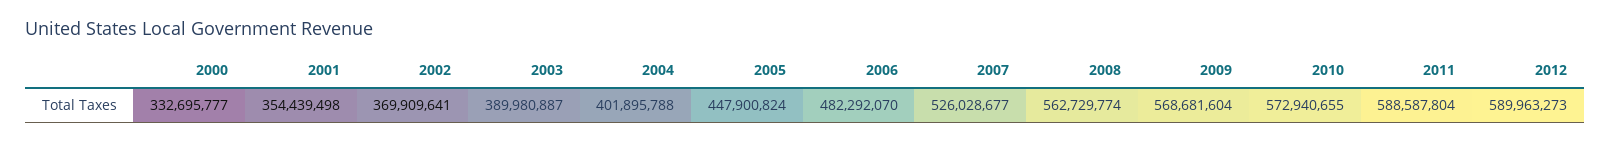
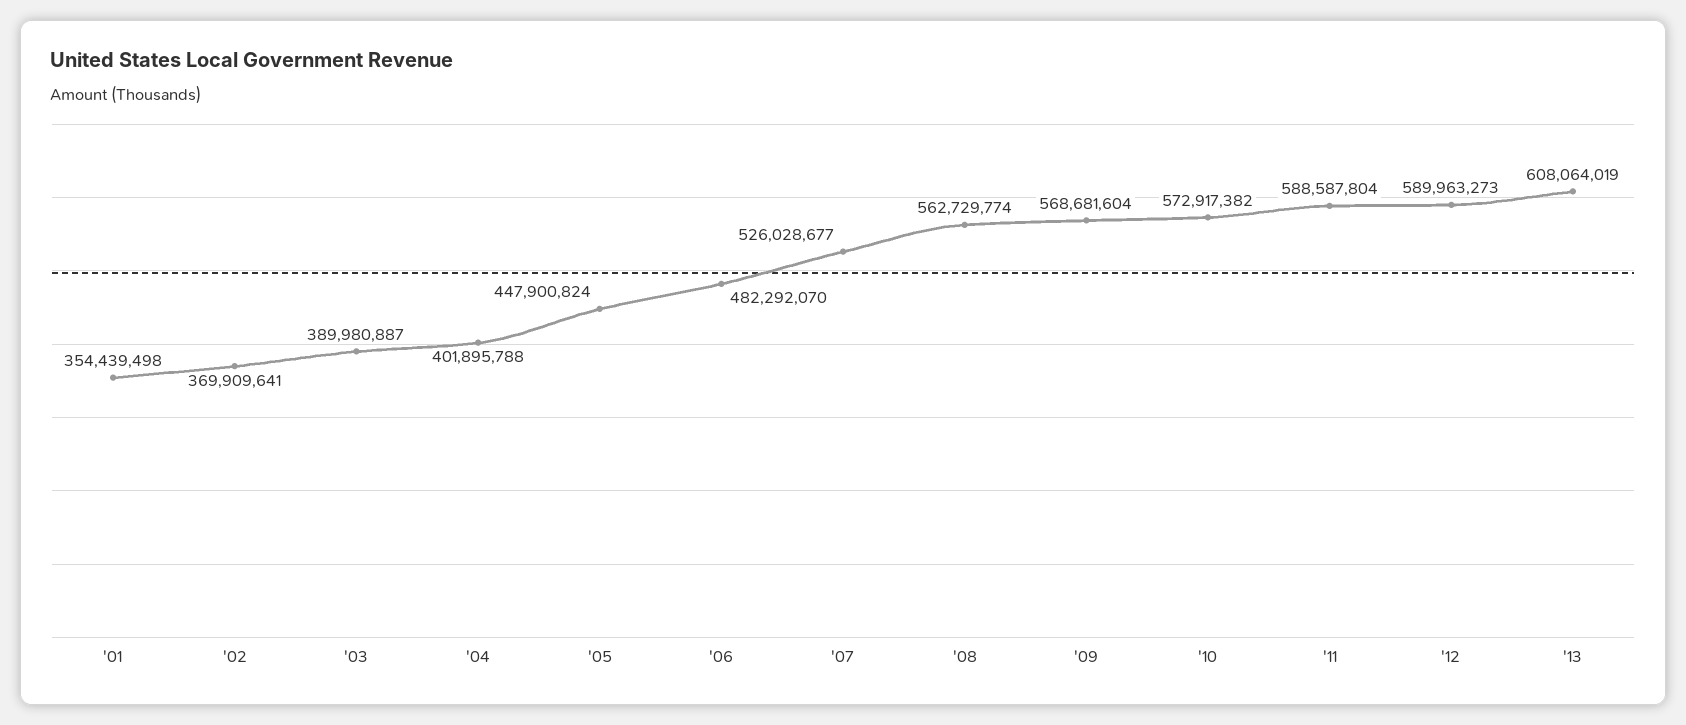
2000: 332695777 -> none
2010: 572940655 -> 572917382
'13: none -> 608064019

